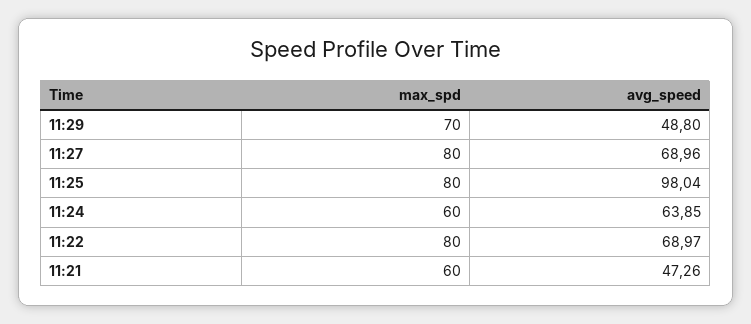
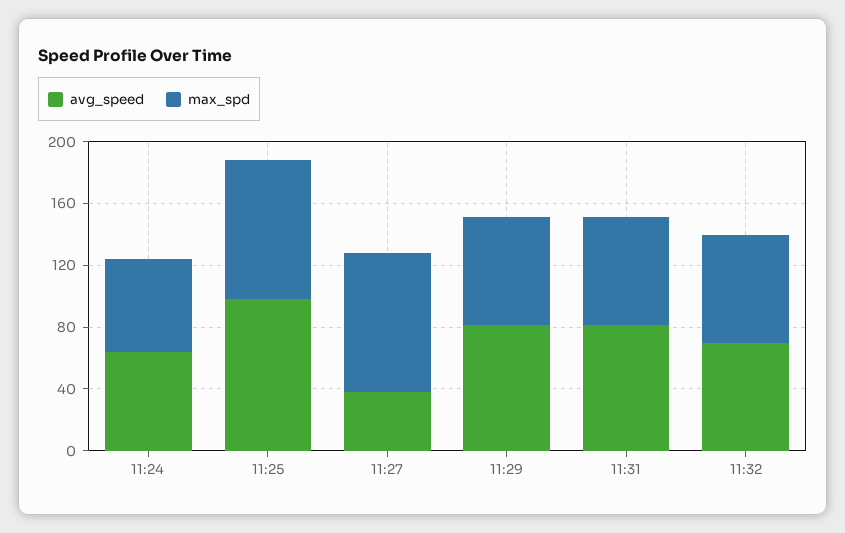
avg_speed, 11:29: 48.8 -> 80
max_spd, 11:27: 80 -> 90
avg_speed, 11:27: 68.96 -> 40
max_spd, 11:25: 80 -> 90
max_spd, 11:22: 80 -> none
avg_speed, 11:22: 68.97 -> none
max_spd, 11:21: 60 -> none
avg_speed, 11:21: 47.26 -> none
avg_speed, 11:31: none -> 80
max_spd, 11:31: none -> 70
avg_speed, 11:32: none -> 70
max_spd, 11:32: none -> 70

